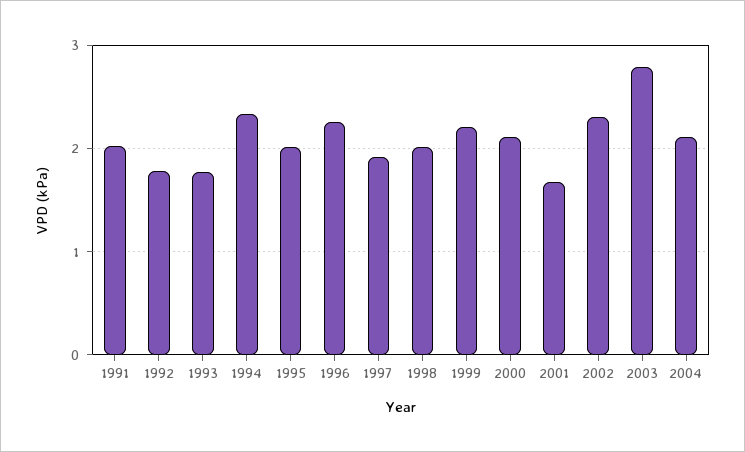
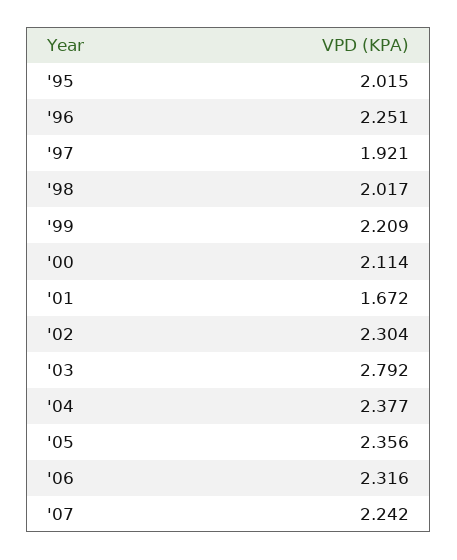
1991: 2 -> none
1992: 1.8 -> none
1993: 1.8 -> none
1994: 2.3 -> none
2004: 2.1 -> 2.377
'05: none -> 2.356
'06: none -> 2.316
'07: none -> 2.242

